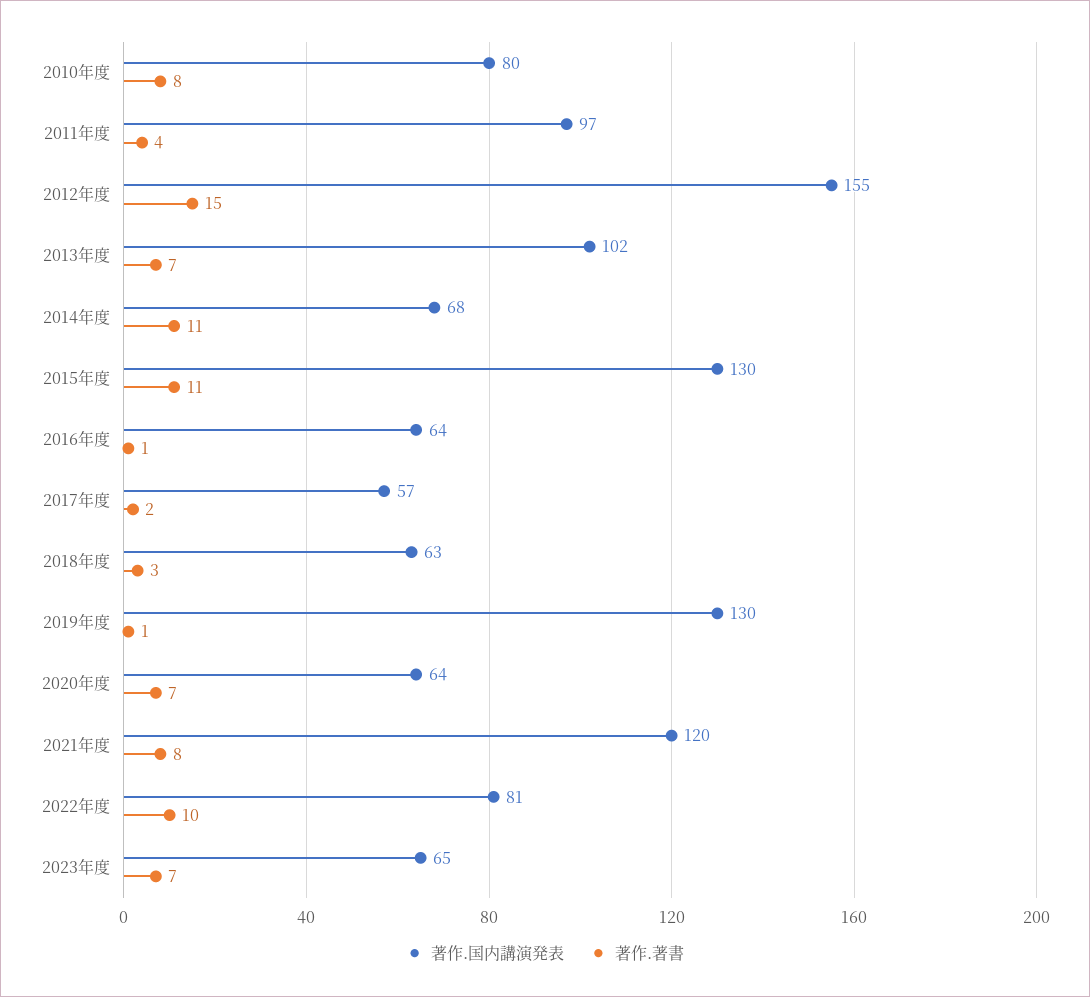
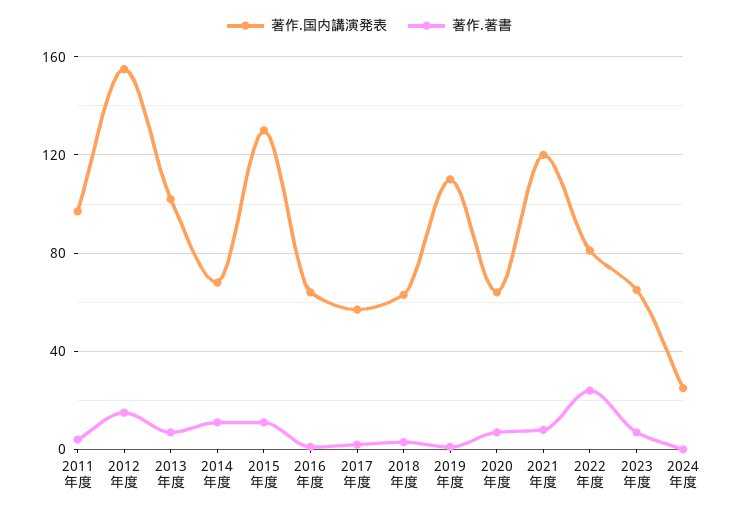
著作.国内講演発表, 2010年度: 80 -> none
著作.著書, 2010年度: 8 -> none
著作.国内講演発表, 2019年度: 130 -> 110
著作.著書, 2022年度: 10 -> 25
著作.国内講演発表, 2024年度: none -> 25
著作.著書, 2024年度: none -> 0

